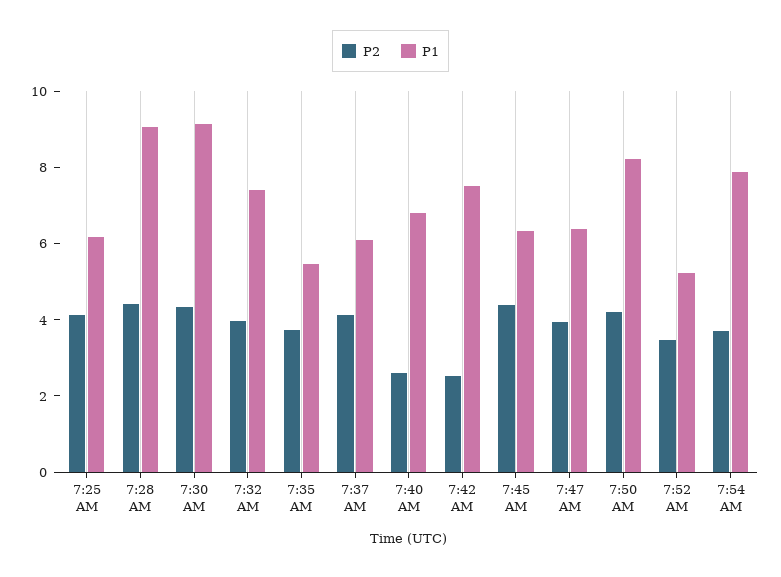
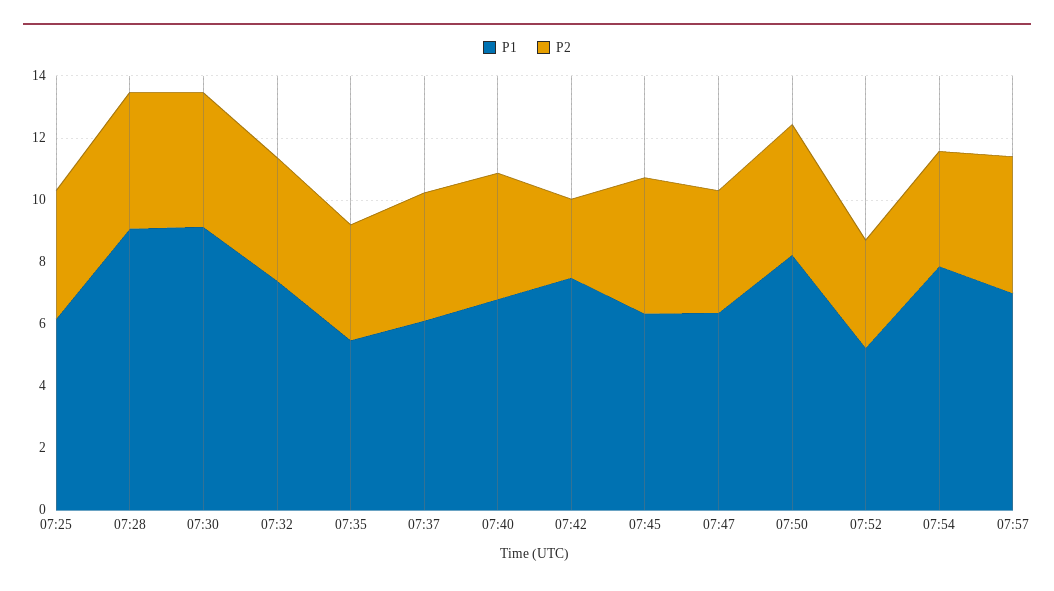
P2, 7:40 AM: 2.5 -> 4
P1, 07:57: none -> 7
P2, 07:57: none -> 4.5

